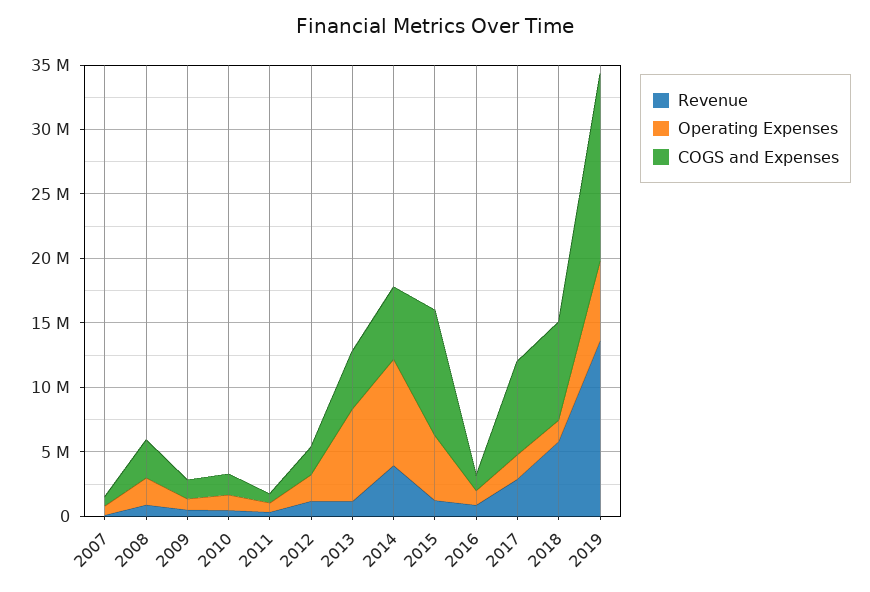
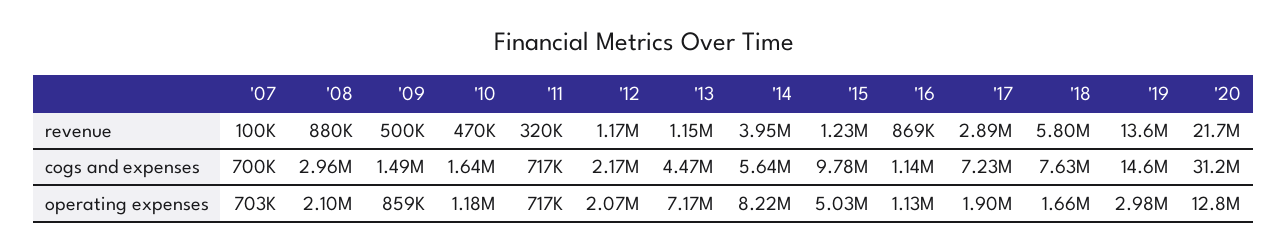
Operating Expenses, 2019: 6000000 -> 2980000
Revenue, '20: none -> 21700000
COGS and Expenses, '20: none -> 31200000
Operating Expenses, '20: none -> 12800000

